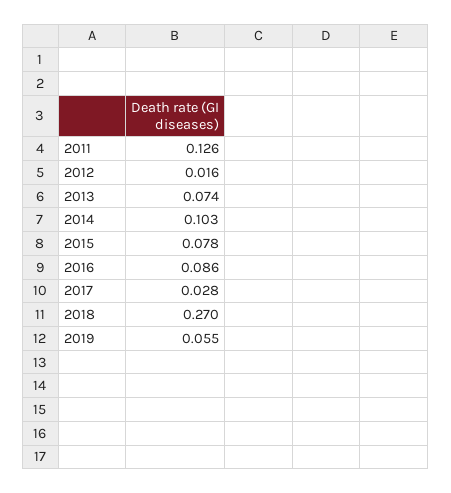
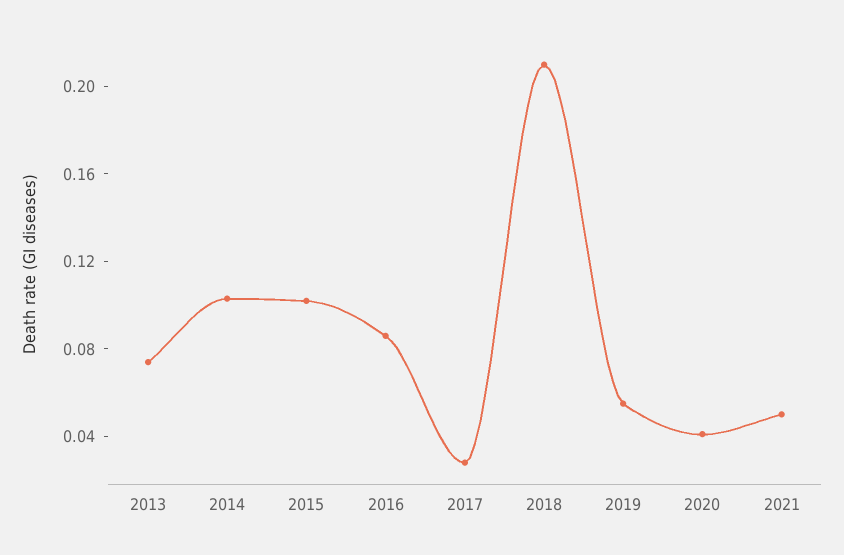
2011: 0.126 -> none
2012: 0.016 -> none
2015: 0.078 -> 0.1
2018: 0.27 -> 0.21
2020: none -> 0.04
2021: none -> 0.05

